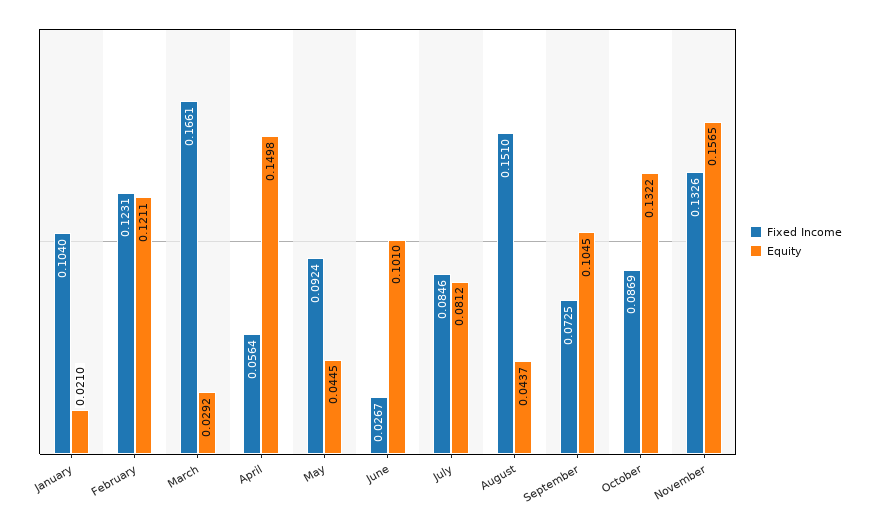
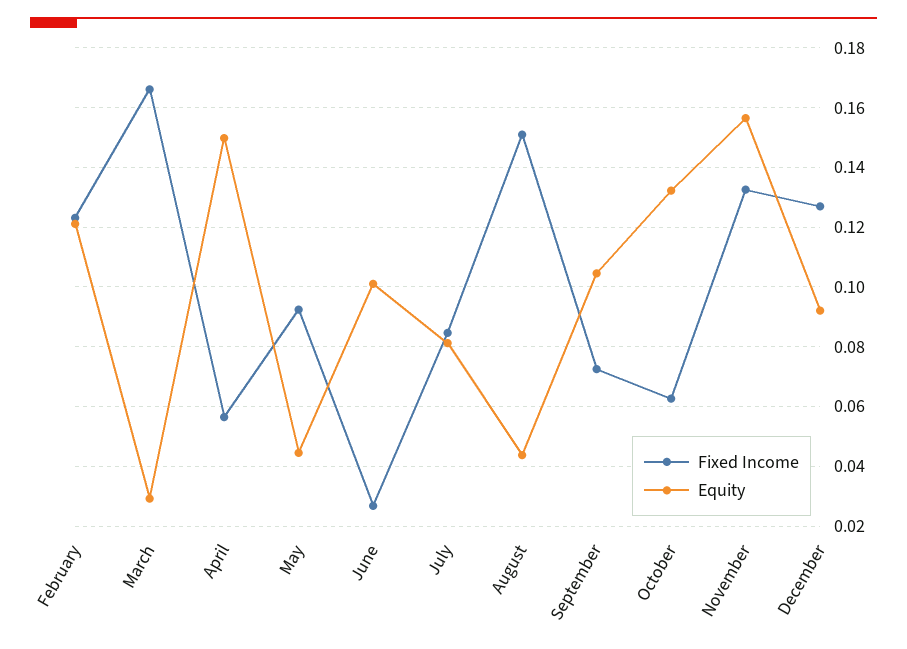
Fixed Income, January: 0.104 -> none
Equity, January: 0.021 -> none
Fixed Income, October: 0.0869 -> 0.0625
Fixed Income, December: none -> 0.1275
Equity, December: none -> 0.0925

